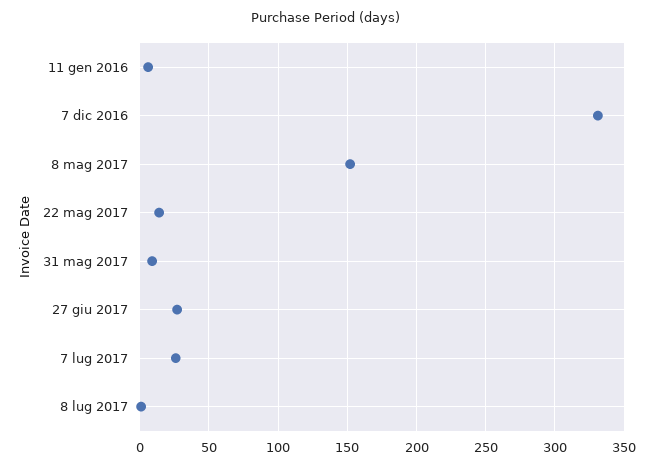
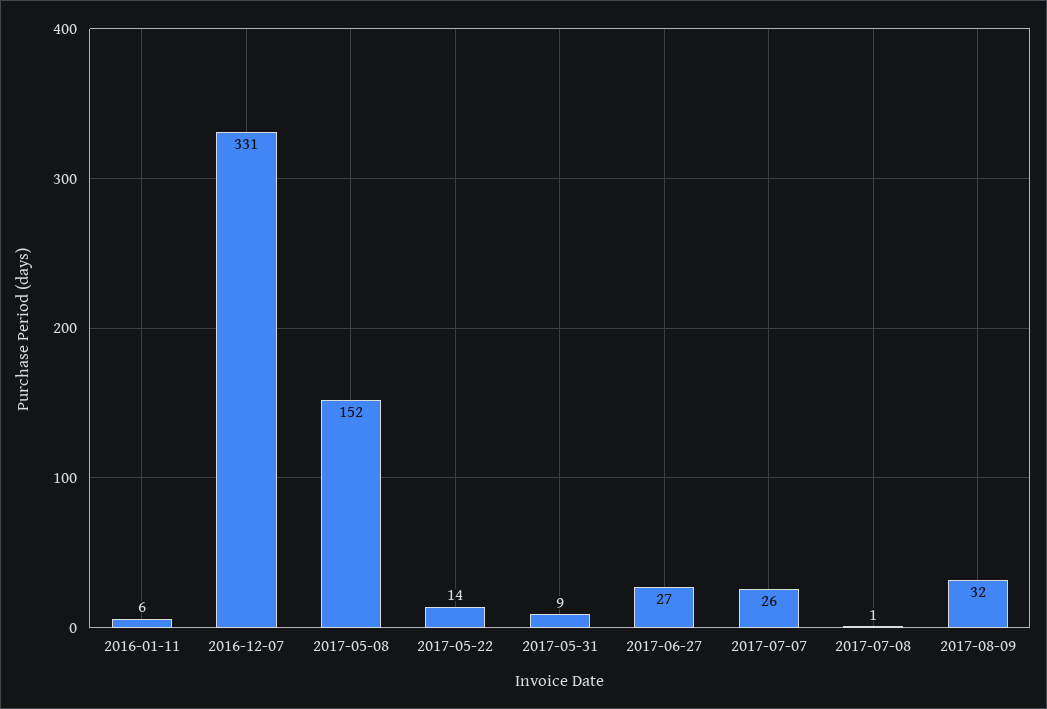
2017-08-09: none -> 32

